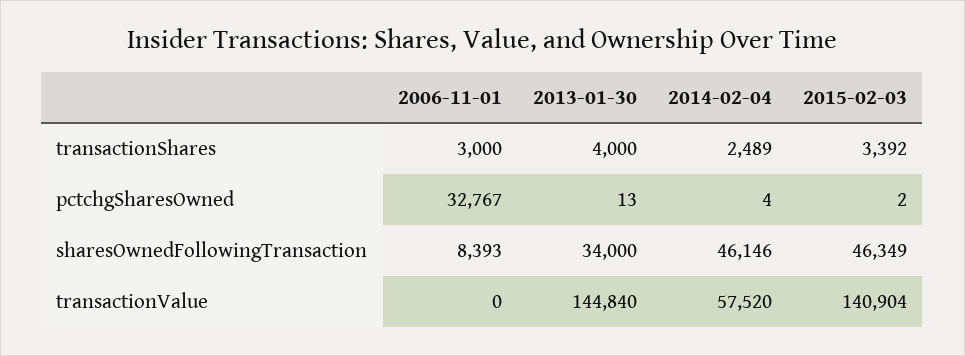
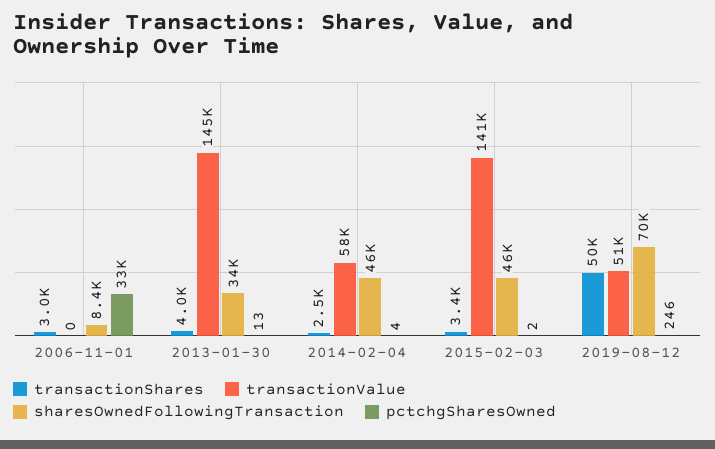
transactionShares, 2019-08-12: none -> 50000
transactionValue, 2019-08-12: none -> 51000
sharesOwnedFollowingTransaction, 2019-08-12: none -> 70000
pctchgSharesOwned, 2019-08-12: none -> 246

